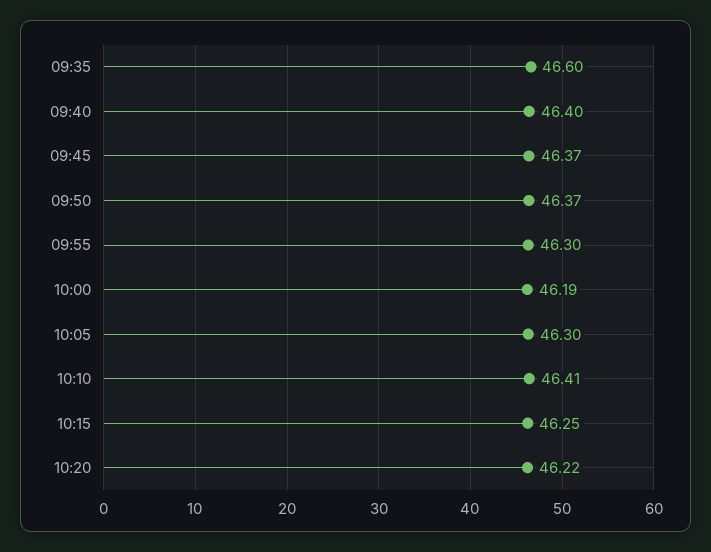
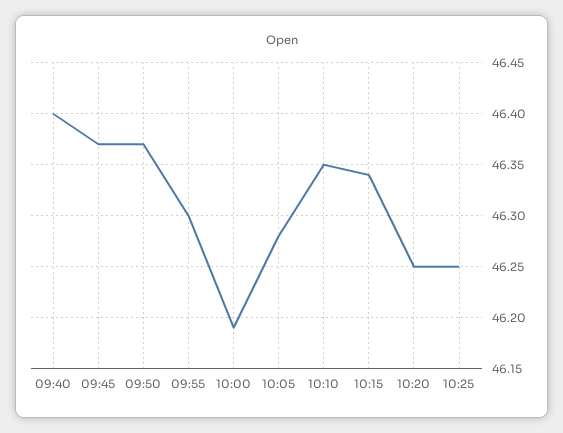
09:35: 46.6 -> none
10:05: 46.3 -> 46.28
10:10: 46.41 -> 46.35
10:15: 46.25 -> 46.34
10:20: 46.22 -> 46.25
10:25: none -> 46.25

